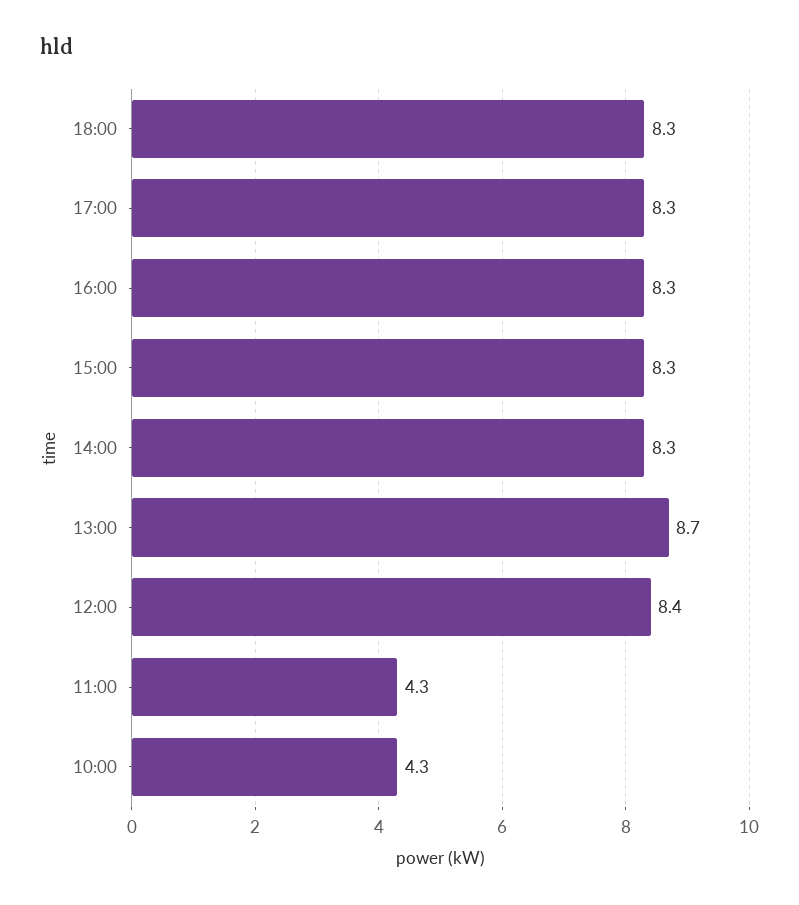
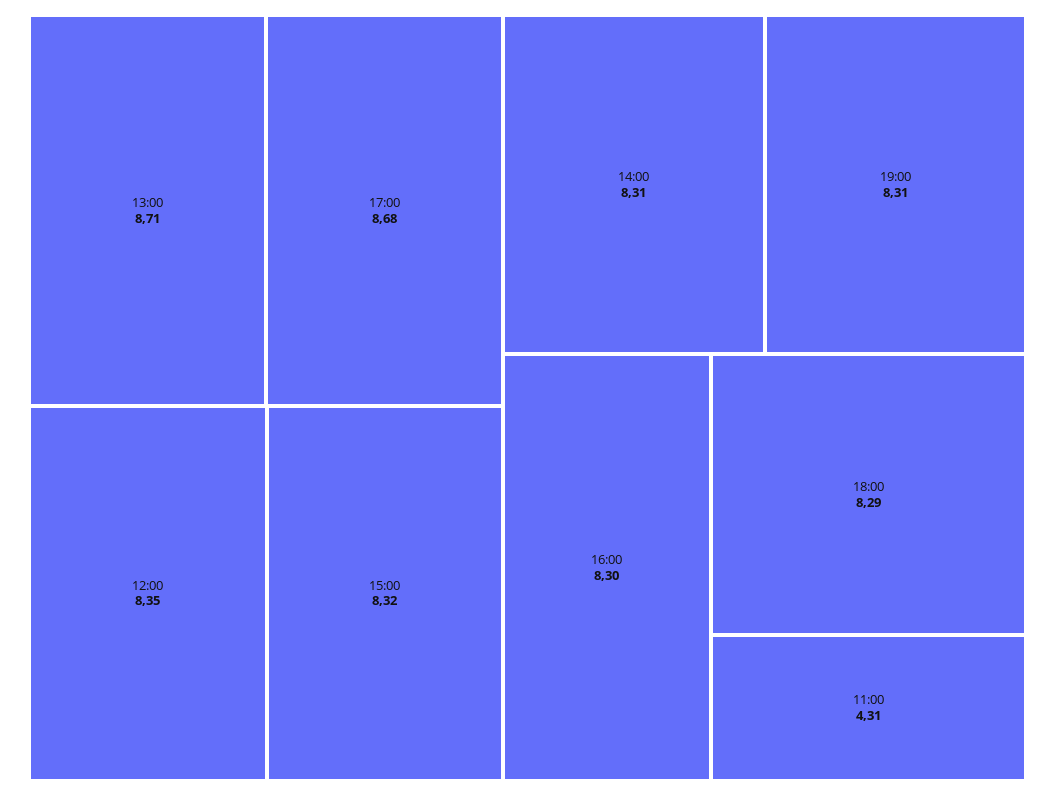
17:00: 8.3 -> 8.68
10:00: 4.3 -> none
19:00: none -> 8.31

